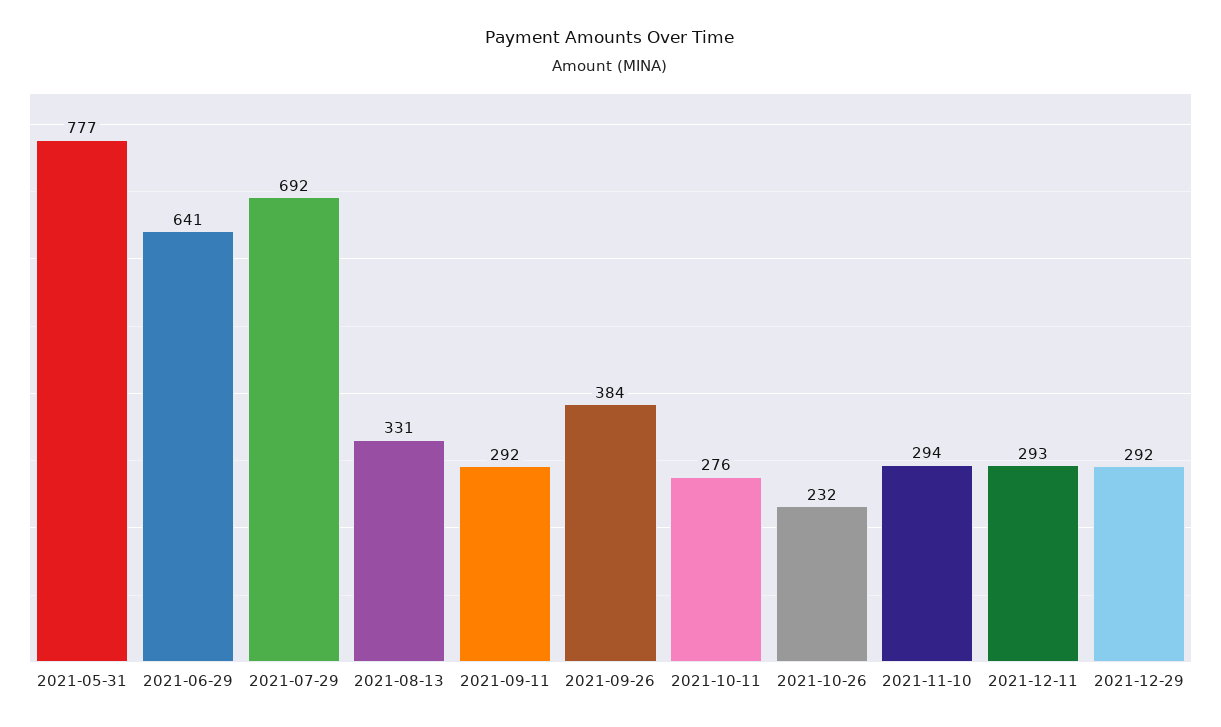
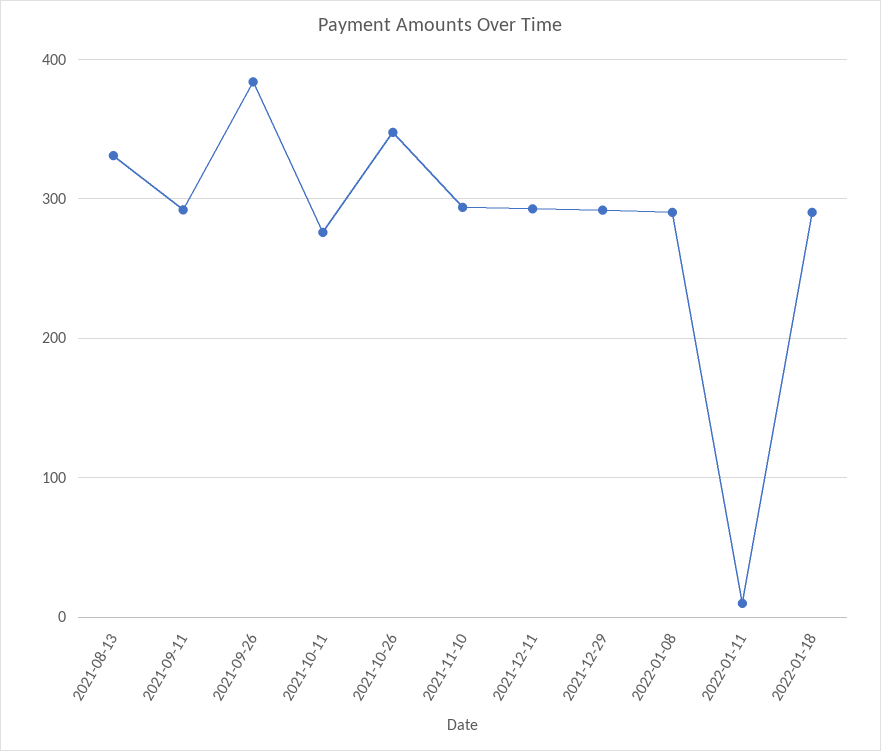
2021-05-31: 777 -> none
2021-06-29: 641 -> none
2021-07-29: 692 -> none
2021-10-26: 232 -> 350
2022-01-08: none -> 290
2022-01-11: none -> 10
2022-01-18: none -> 290

